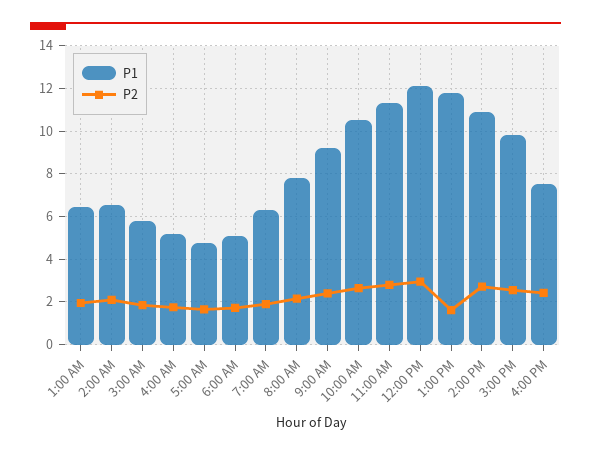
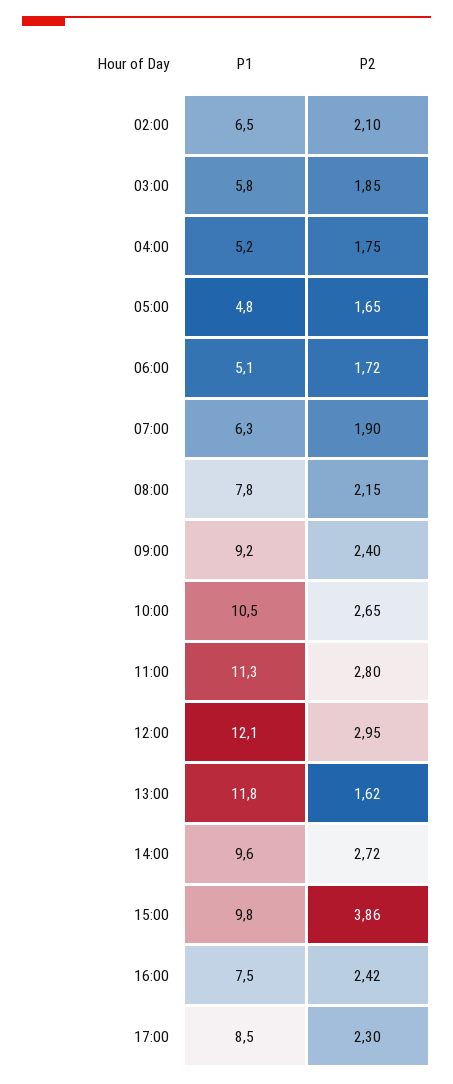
P1, 1:00 AM: 6.5 -> none
P2, 1:00 AM: 2 -> none
P1, 2:00 PM: 11 -> 9.6
P2, 3:00 PM: 2.5 -> 3.86
P1, 17:00: none -> 8.5
P2, 17:00: none -> 2.3

